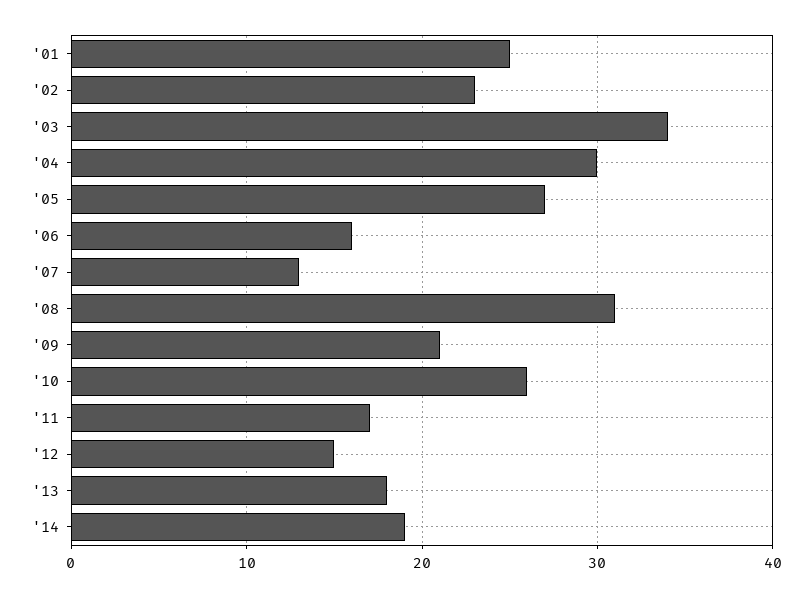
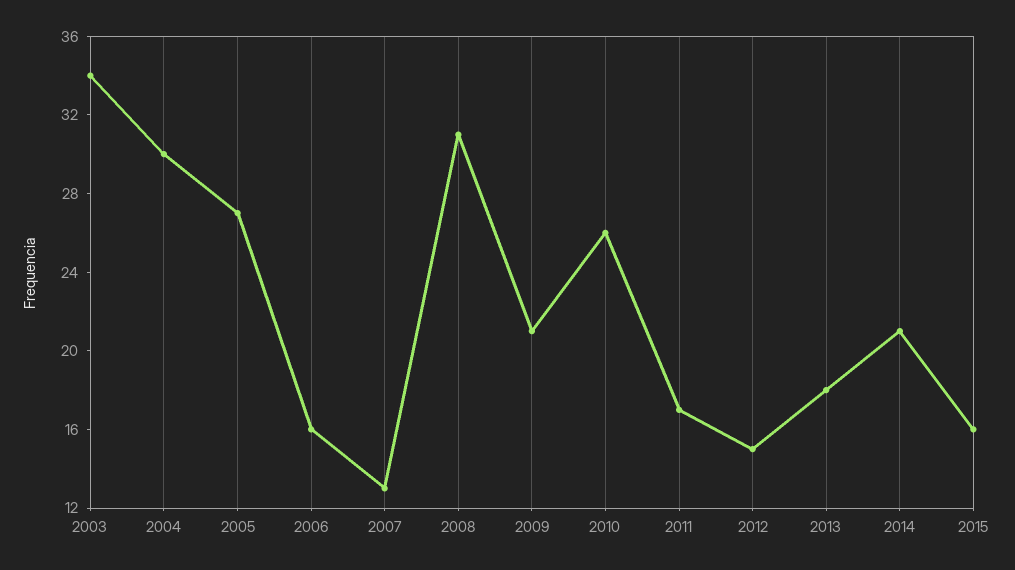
'01: 25 -> none
'02: 23 -> none
'14: 19 -> 21
2015: none -> 16

